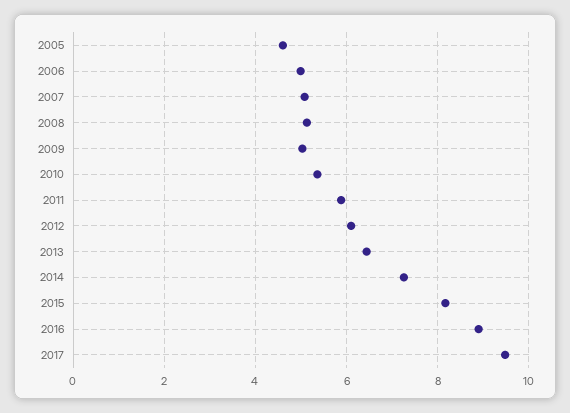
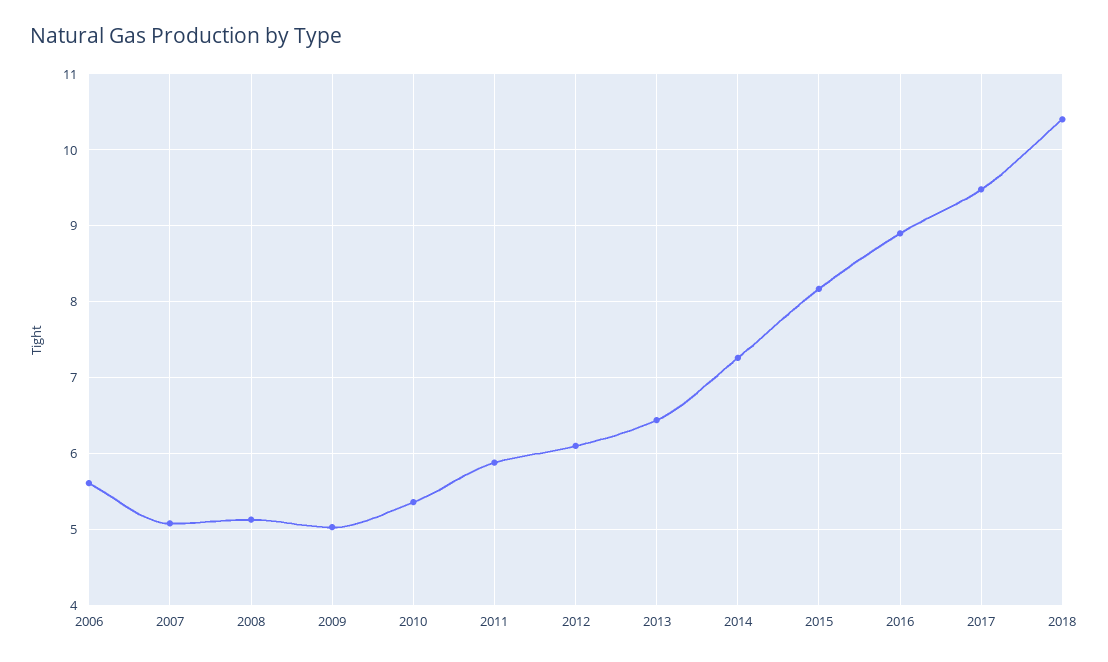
2005: 4.6 -> none
2006: 5 -> 5.6
2018: none -> 10.4

